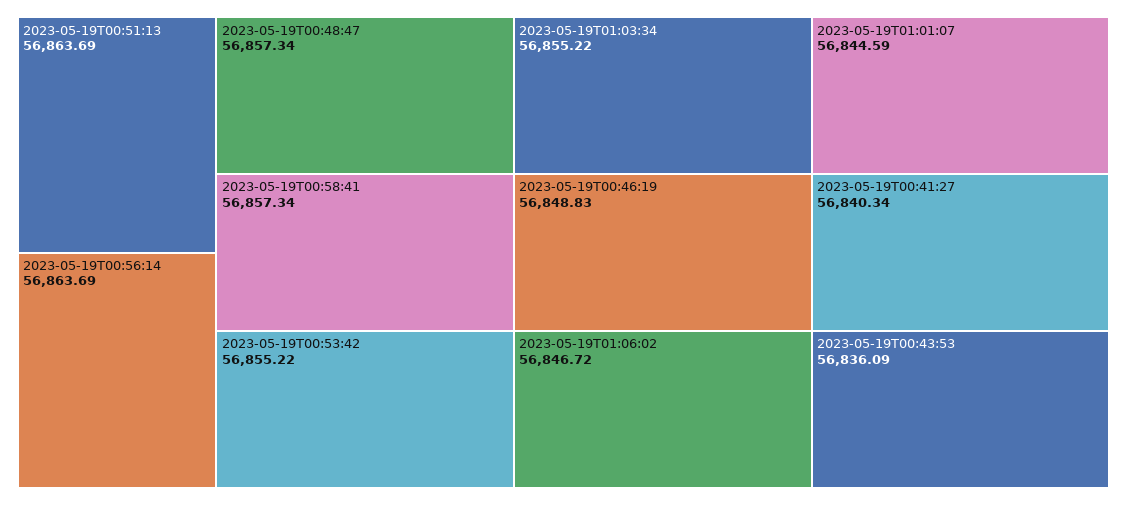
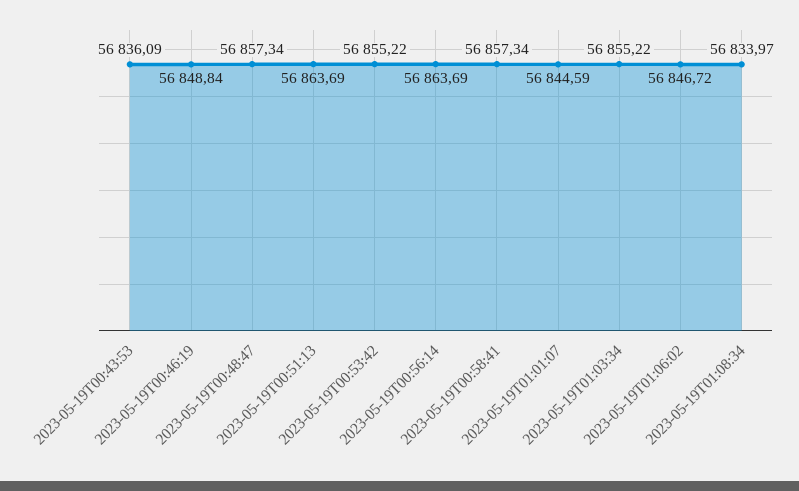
2023-05-19T00:46:19: 56848.83 -> 56848.84
2023-05-19T00:41:27: 56840.34 -> none
2023-05-19T01:08:34: none -> 56833.97

